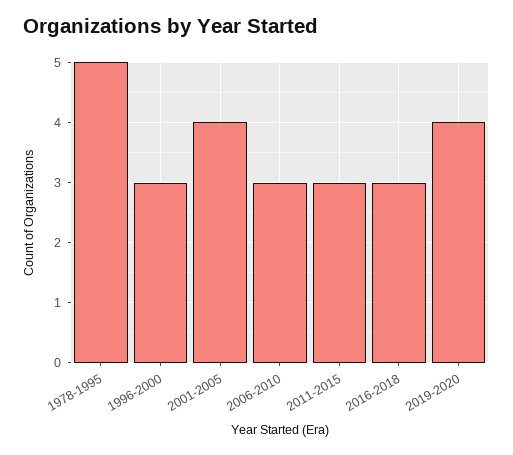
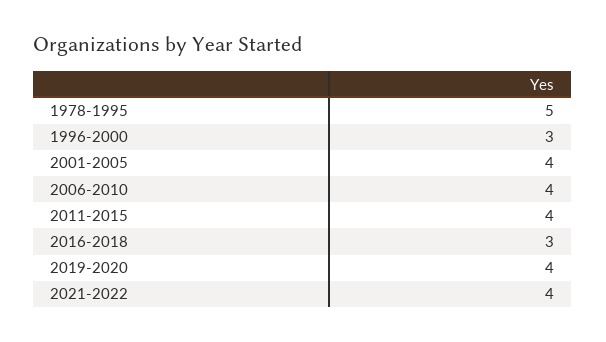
2006-2010: 3 -> 4
2011-2015: 3 -> 4
2021-2022: none -> 4

